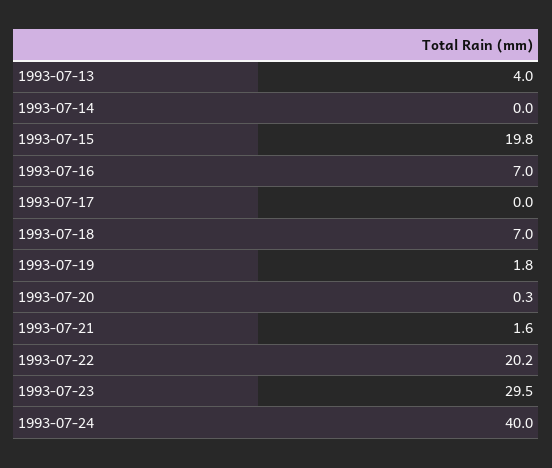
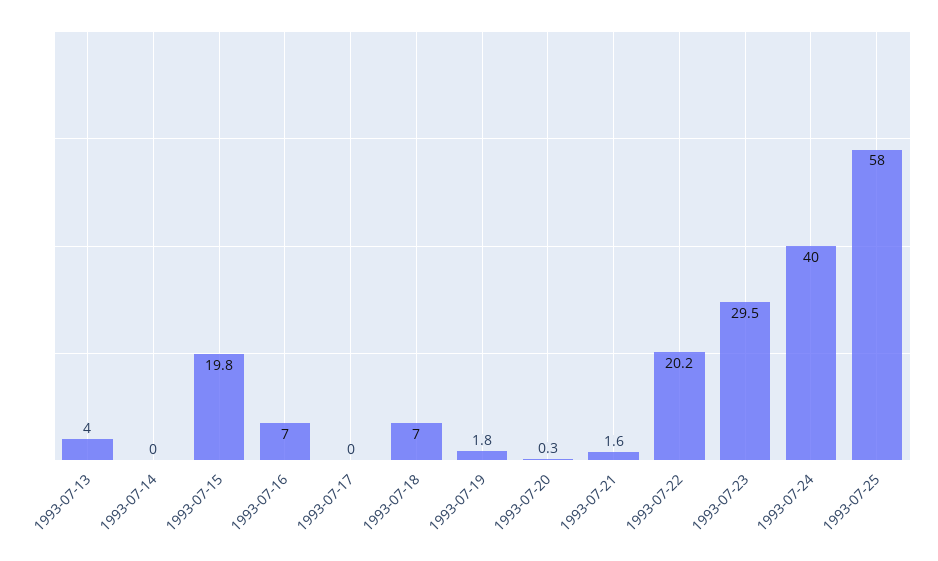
1993-07-25: none -> 58

